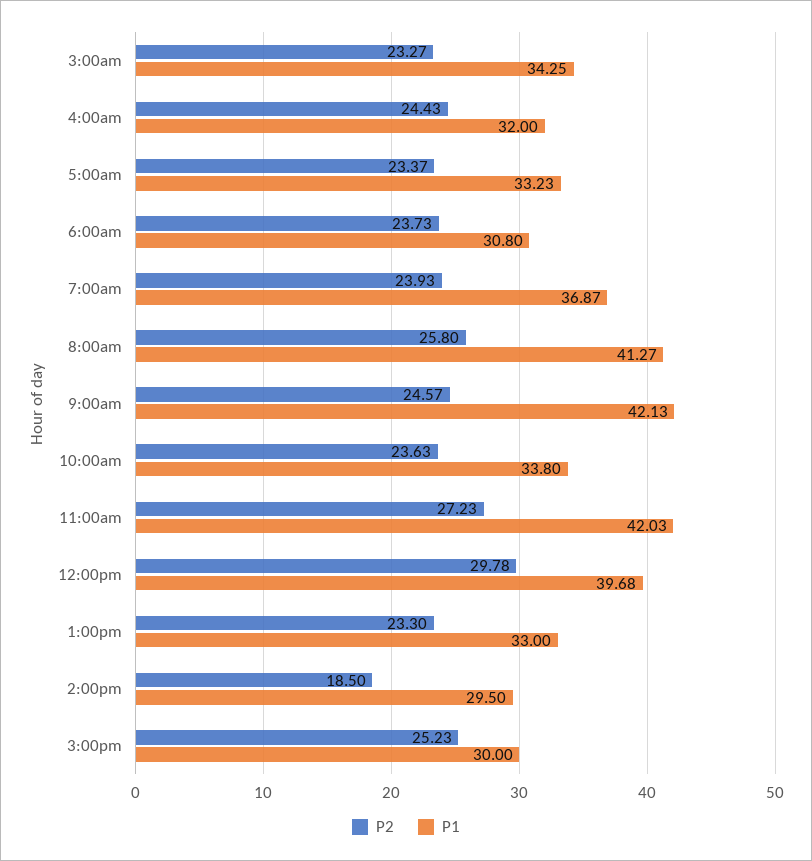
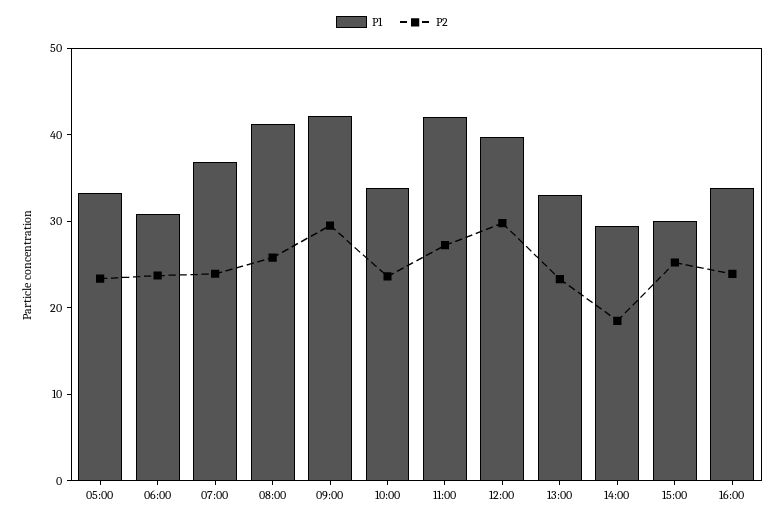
P2, 3:00am: 23.27 -> none
P1, 3:00am: 34.25 -> none
P2, 4:00am: 24.43 -> none
P1, 4:00am: 32 -> none
P2, 9:00am: 24.57 -> 30
P1, 16:00: none -> 34
P2, 16:00: none -> 24

